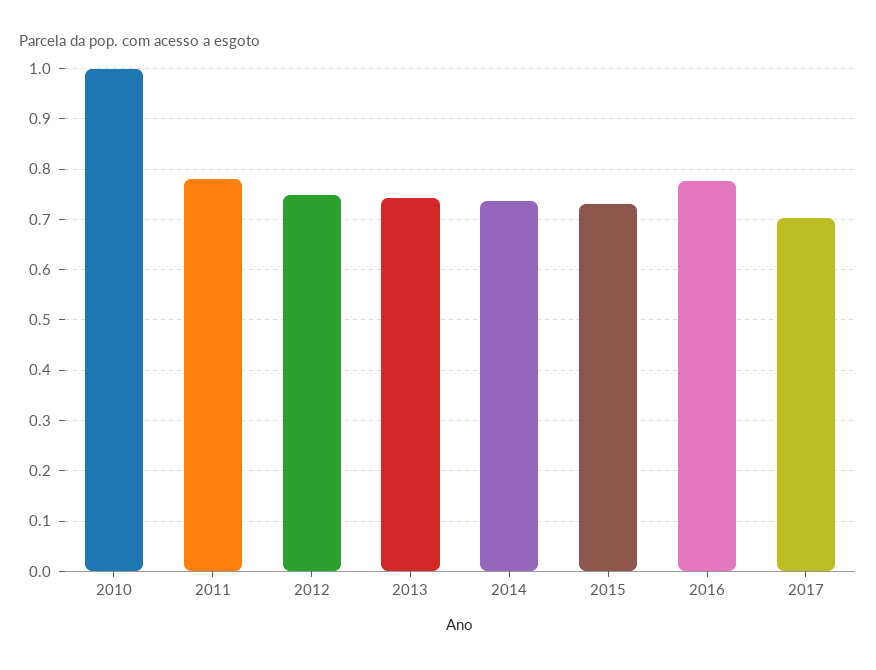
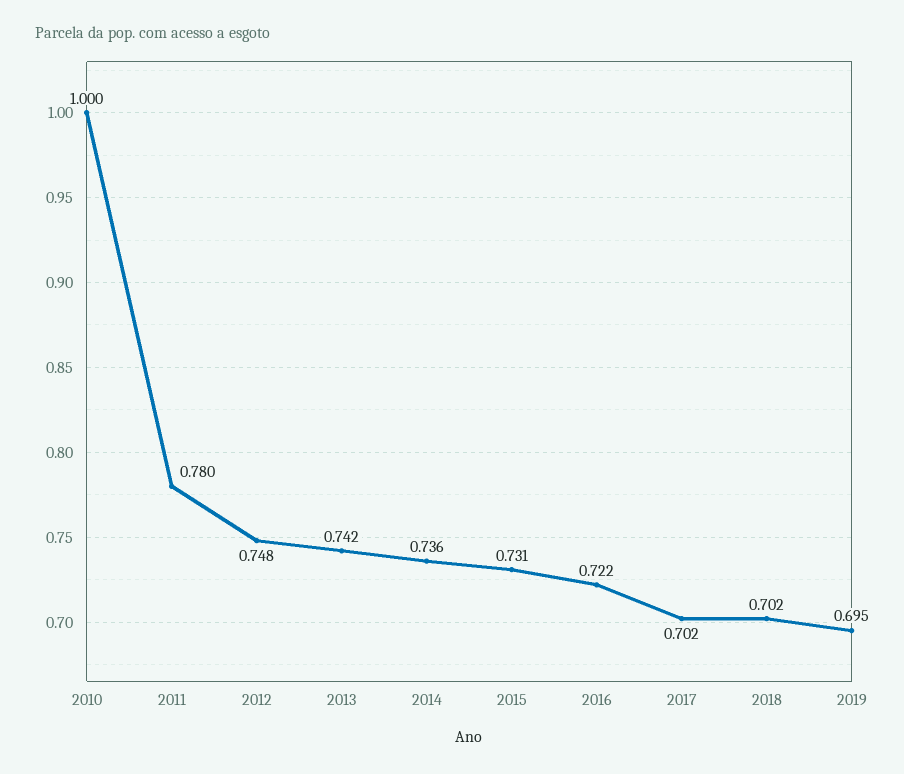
2016: 0.78 -> 0.722
2018: none -> 0.702
2019: none -> 0.695

